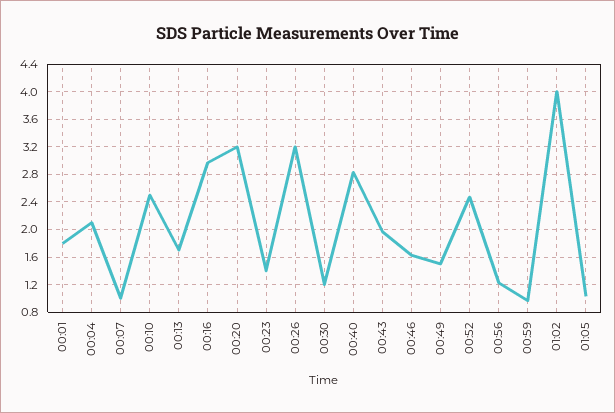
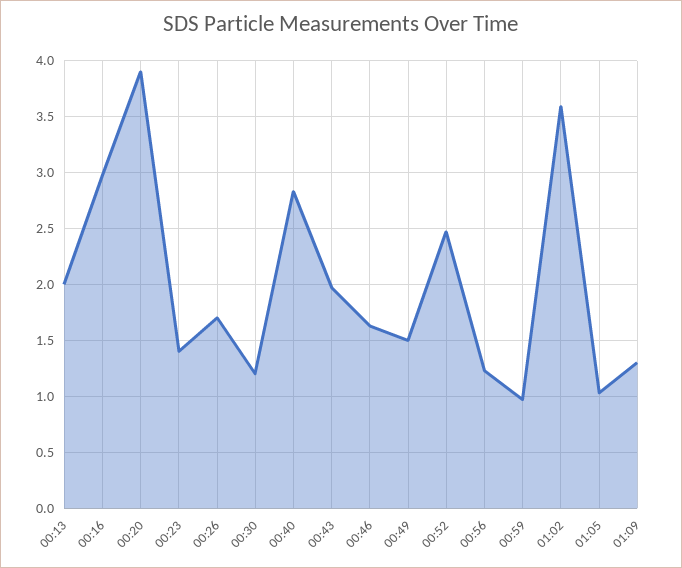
00:01: 1.8 -> none
00:04: 2.1 -> none
00:07: 1 -> none
00:10: 2.5 -> none
00:13: 1.7 -> 2
00:20: 3.2 -> 3.9
00:26: 3.2 -> 1.7
01:02: 4 -> 3.6
01:09: none -> 1.3

